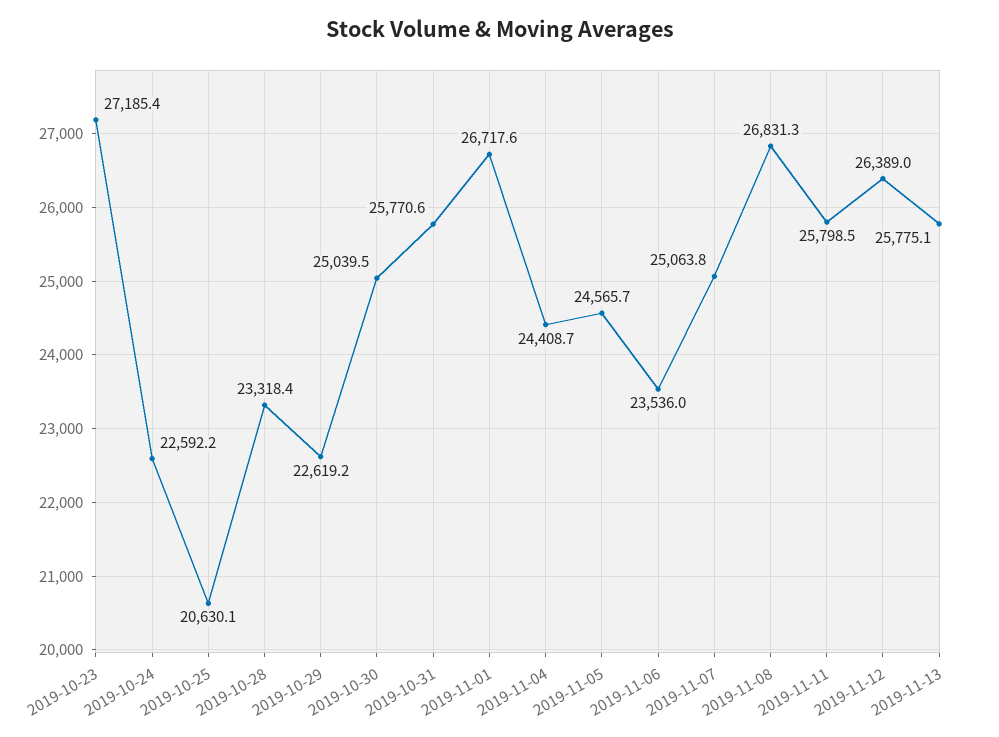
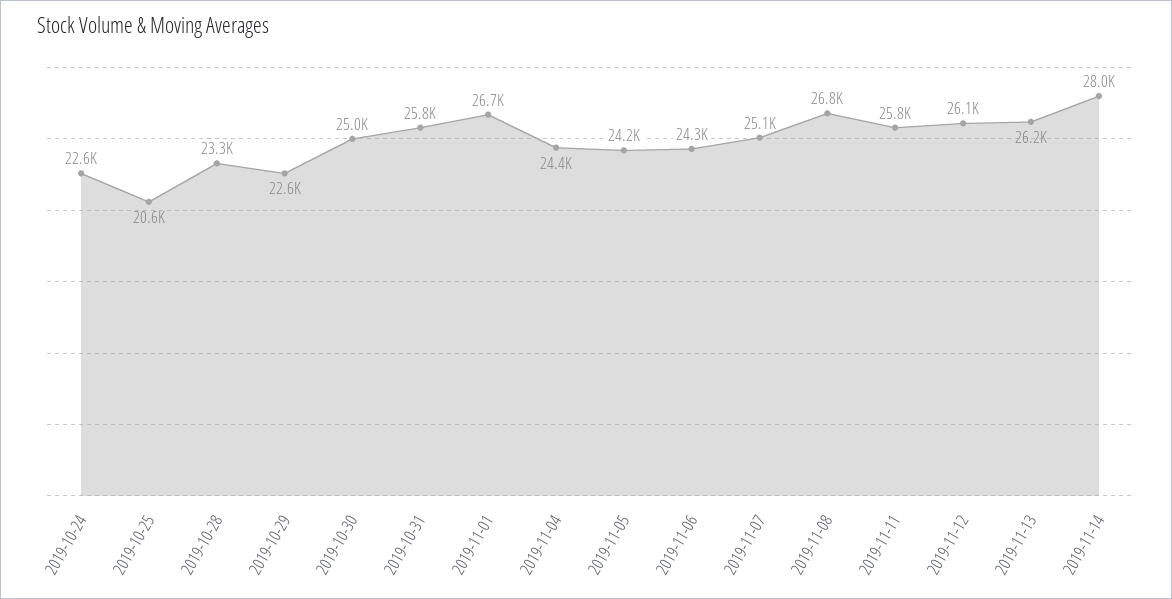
2019-10-23: 27185.4 -> none
2019-11-05: 24565.7 -> 24200
2019-11-06: 23536 -> 24300
2019-11-12: 26389 -> 26100
2019-11-13: 25775.1 -> 26200
2019-11-14: none -> 28000

